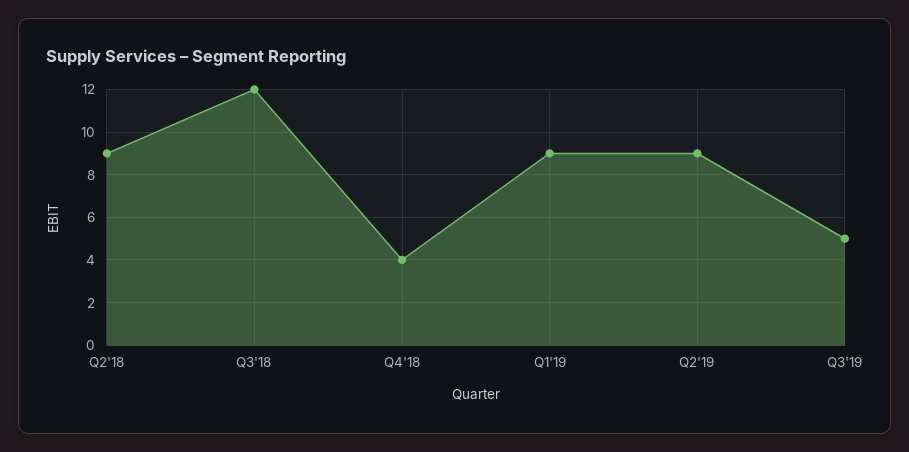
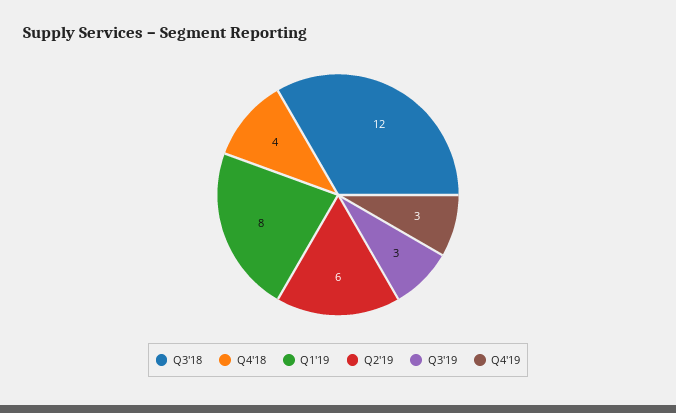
Q2'18: 9 -> none
Q1'19: 9 -> 8
Q2'19: 9 -> 6
Q3'19: 5 -> 3
Q4'19: none -> 3

